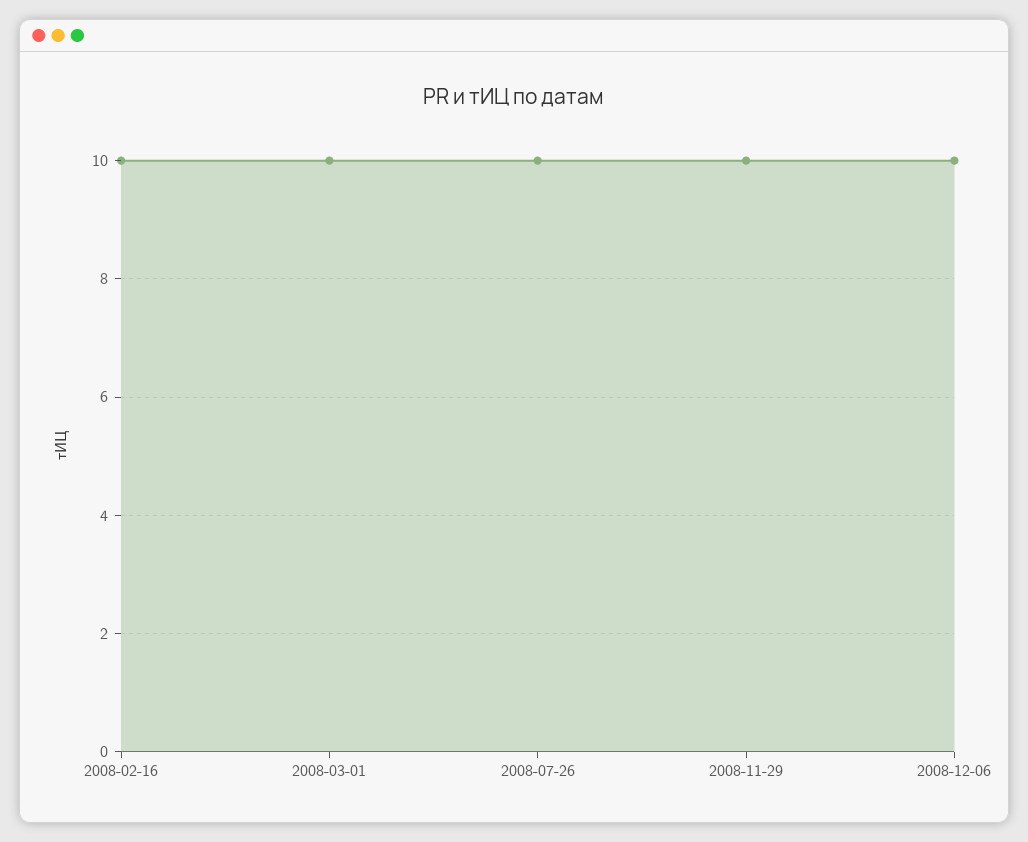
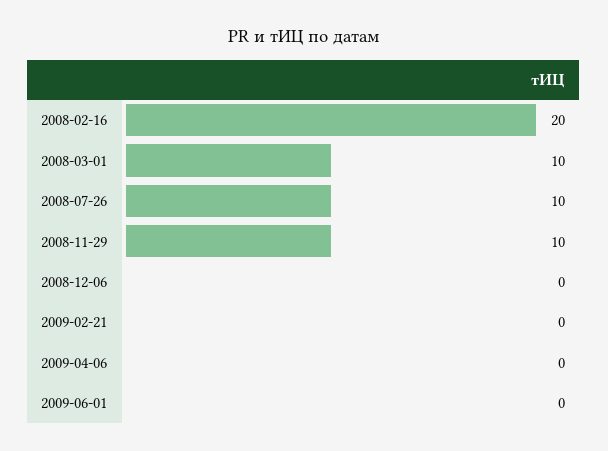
2008-02-16: 10 -> 20
2008-12-06: 10 -> 0
2009-02-21: none -> 0
2009-04-06: none -> 0
2009-06-01: none -> 0

